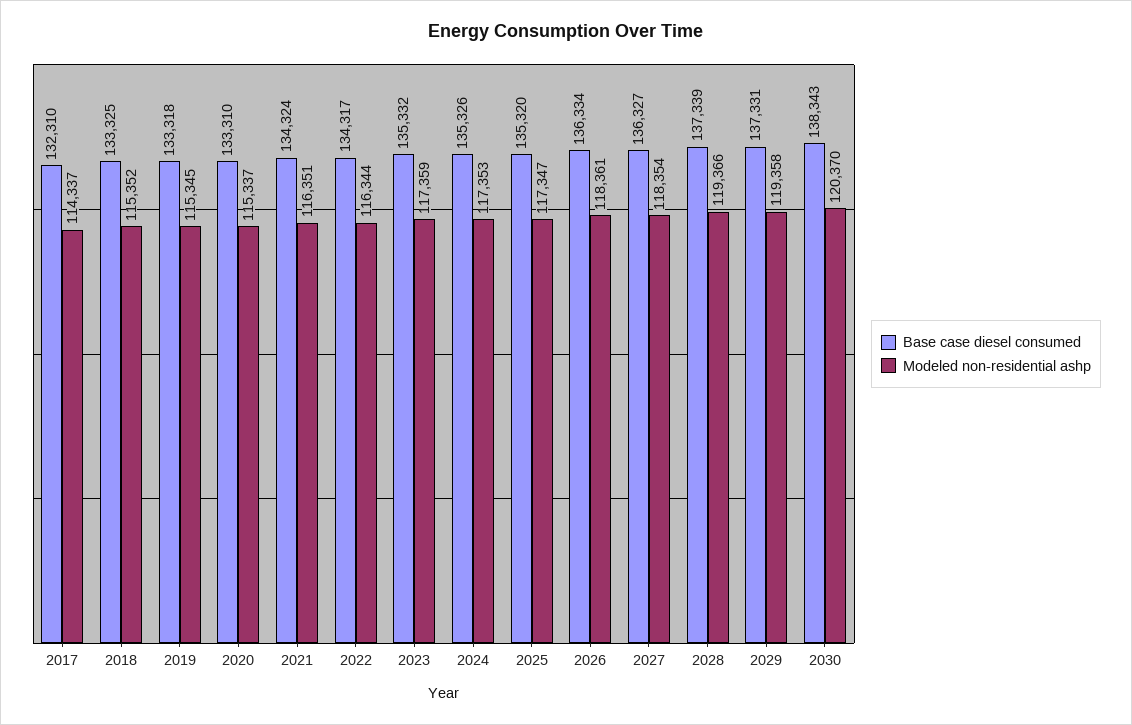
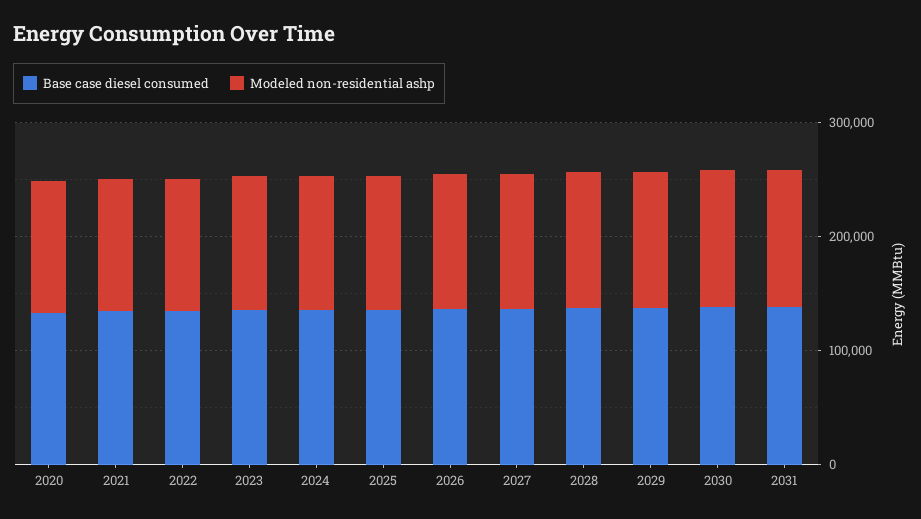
Base case diesel consumed, 2017: 132310 -> none
Modeled non-residential ashp, 2017: 114337 -> none
Base case diesel consumed, 2018: 133325 -> none
Modeled non-residential ashp, 2018: 115352 -> none
Base case diesel consumed, 2019: 133318 -> none
Modeled non-residential ashp, 2019: 115345 -> none
Base case diesel consumed, 2031: none -> 140000
Modeled non-residential ashp, 2031: none -> 120000

